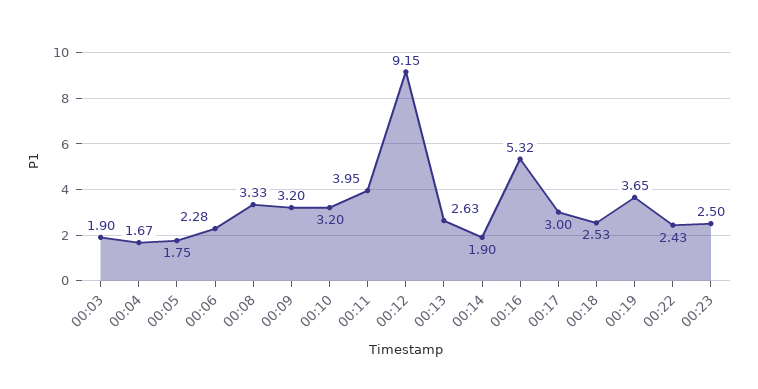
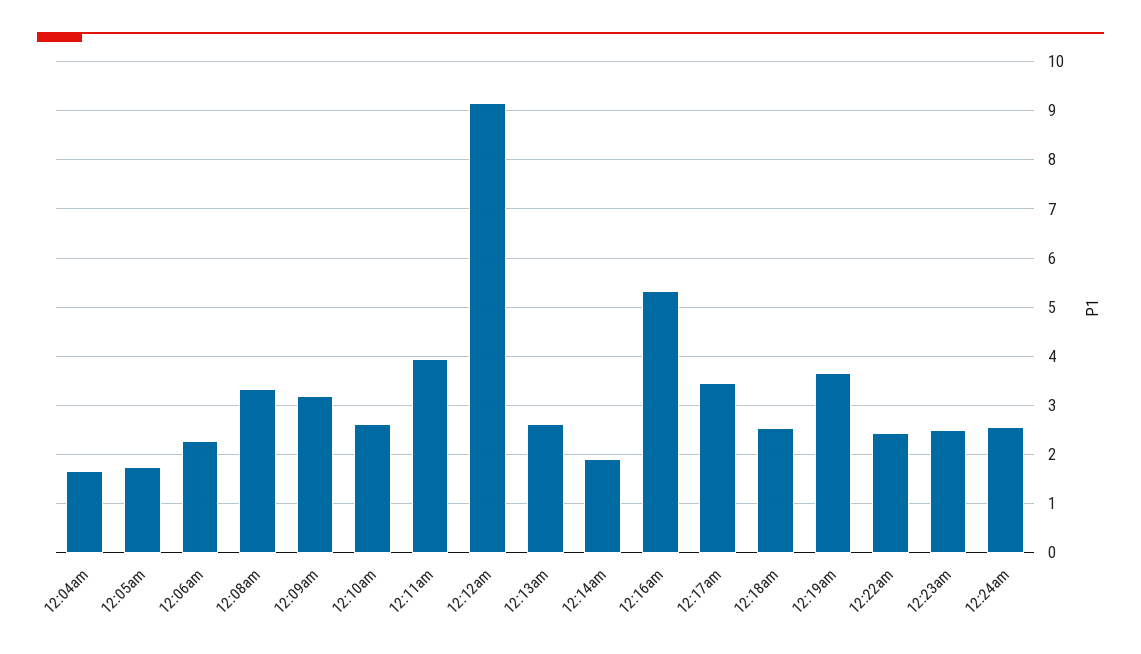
00:03: 1.9 -> none
00:10: 3.2 -> 2.6
00:17: 3 -> 3.4
12:24am: none -> 2.6

